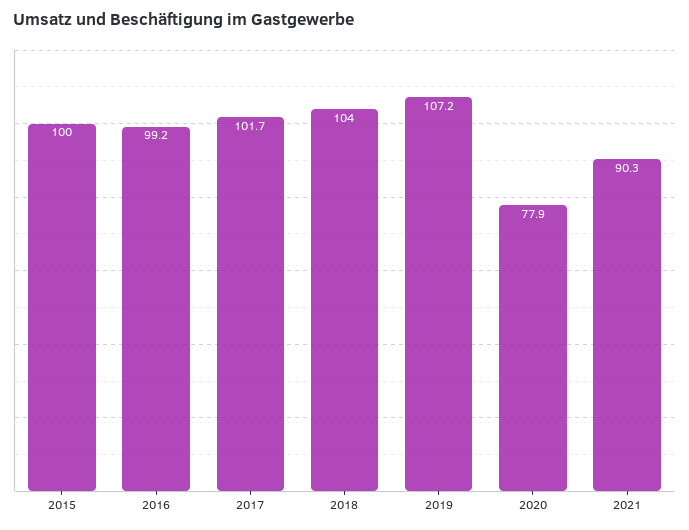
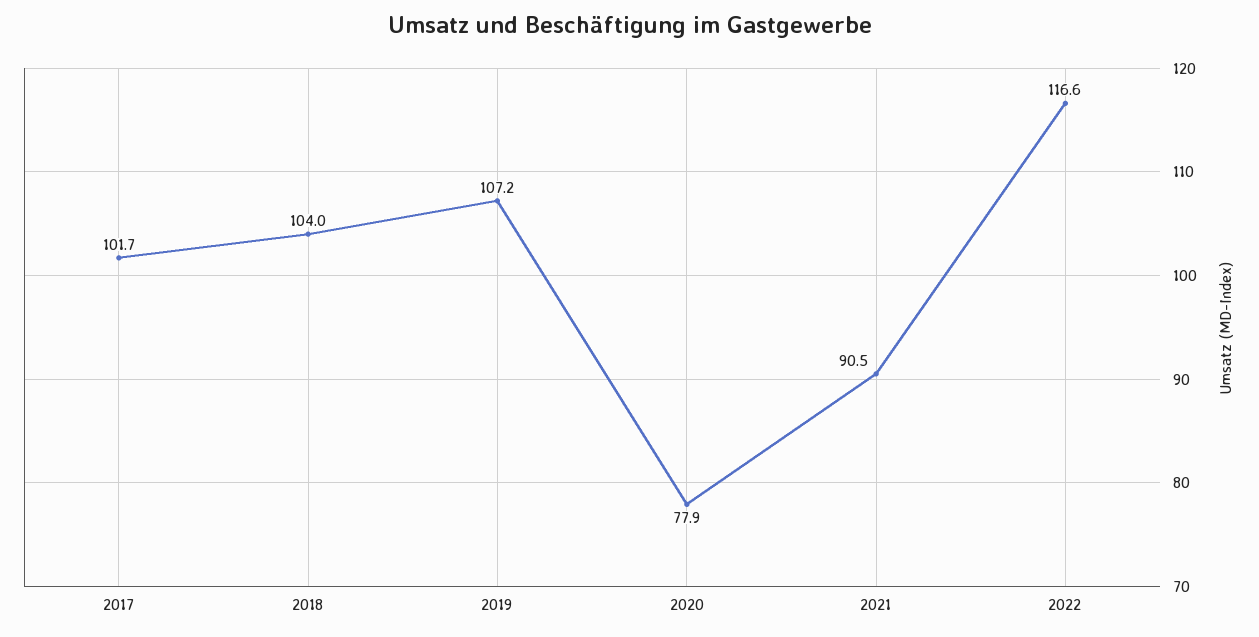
2015: 100 -> none
2016: 99.2 -> none
2021: 90.3 -> 90.5
2022: none -> 116.6

